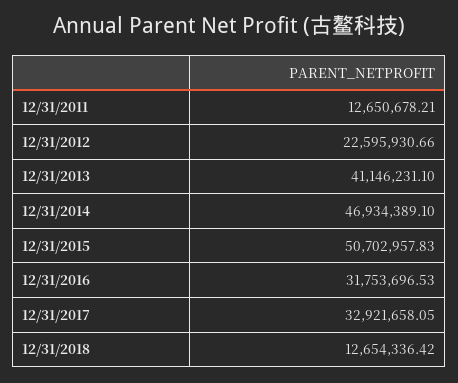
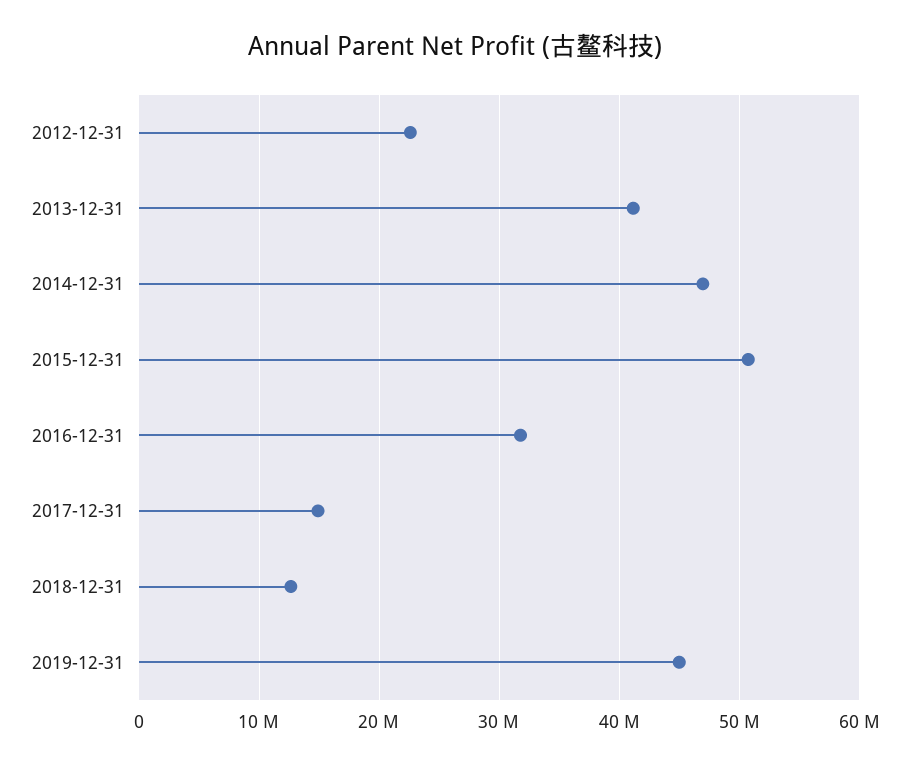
12/31/2011: 12650678.21 -> none
12/31/2017: 32921658.05 -> 15000000
2019-12-31: none -> 45000000

